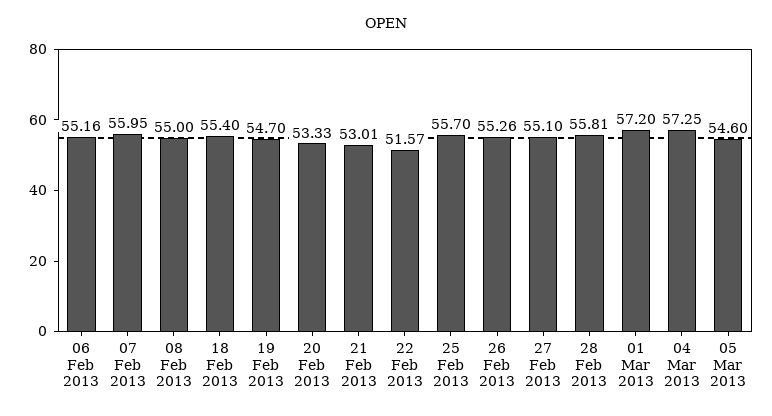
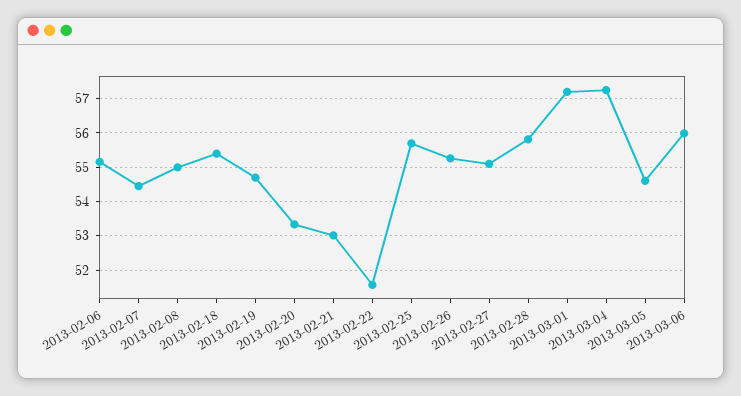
07 Feb 2013: 55.95 -> 54.4
2013-03-06: none -> 56

